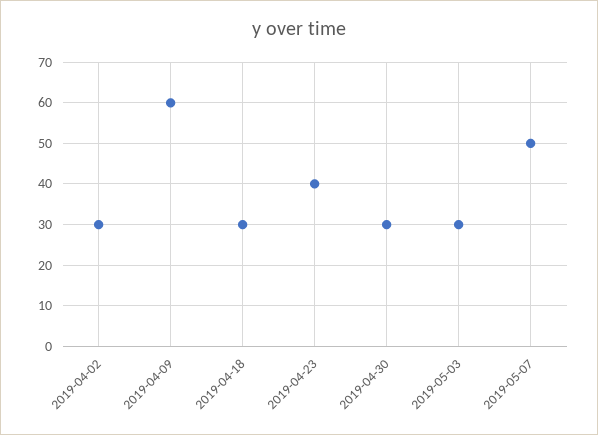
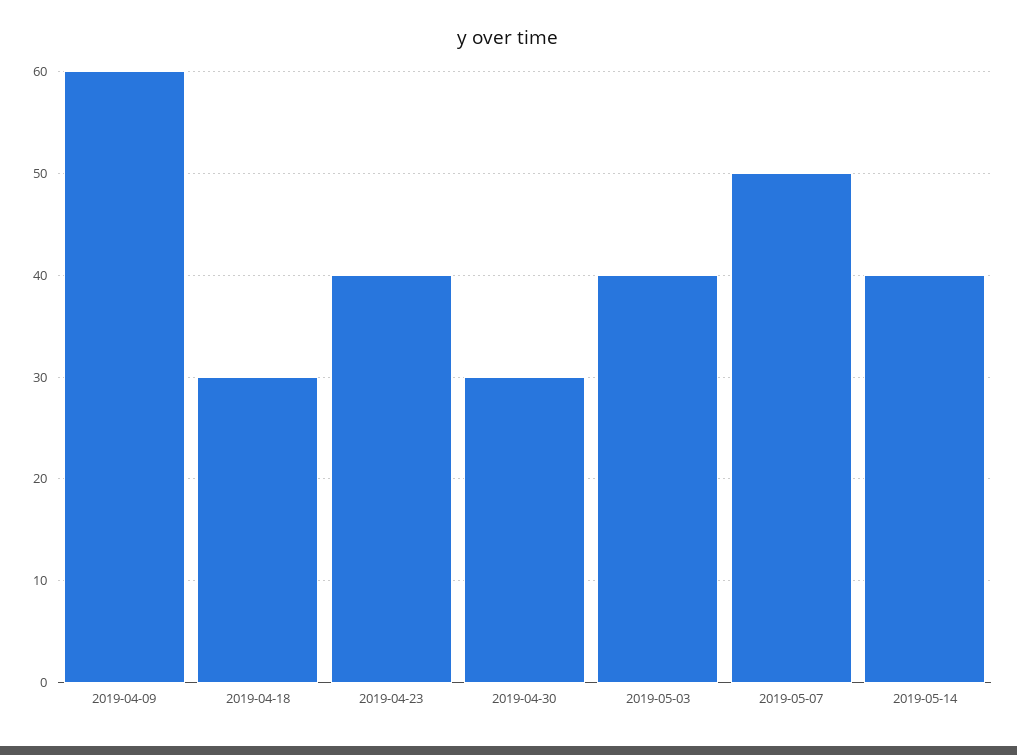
2019-04-02: 30 -> none
2019-05-03: 30 -> 40
2019-05-14: none -> 40

